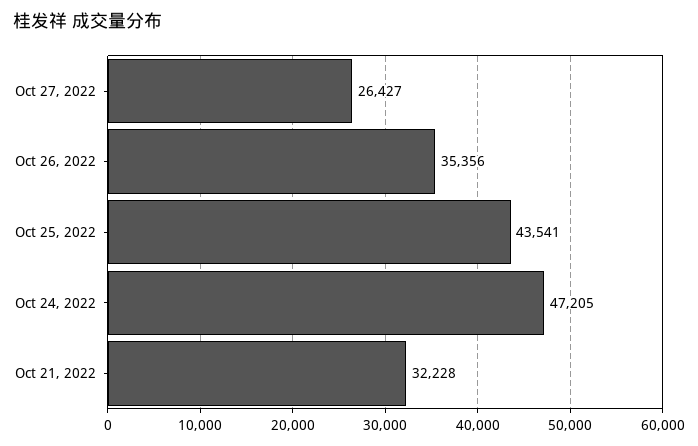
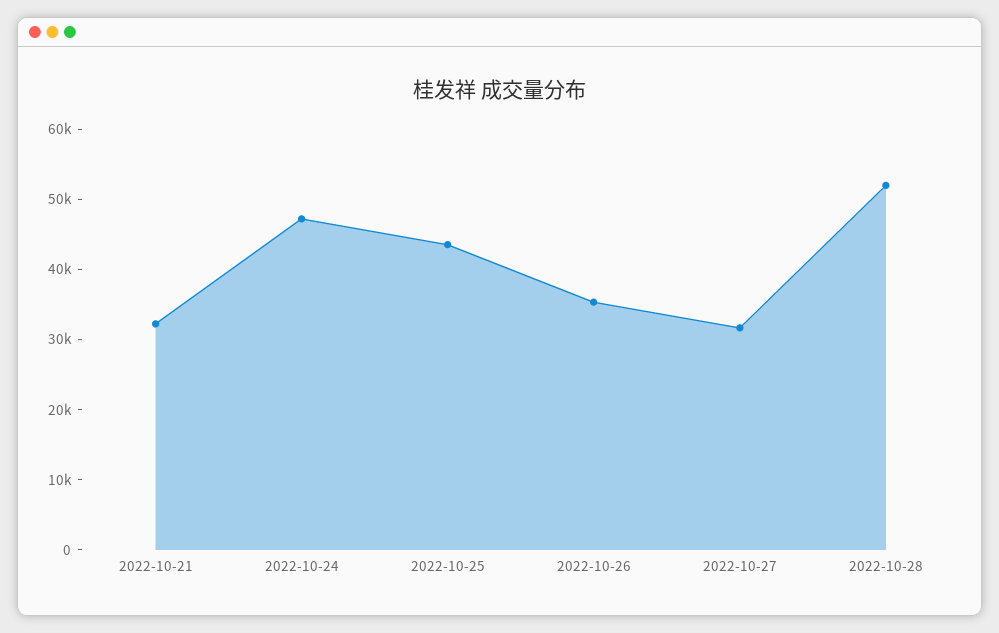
Oct 27, 2022: 26427 -> 32000
2022-10-28: none -> 52000

